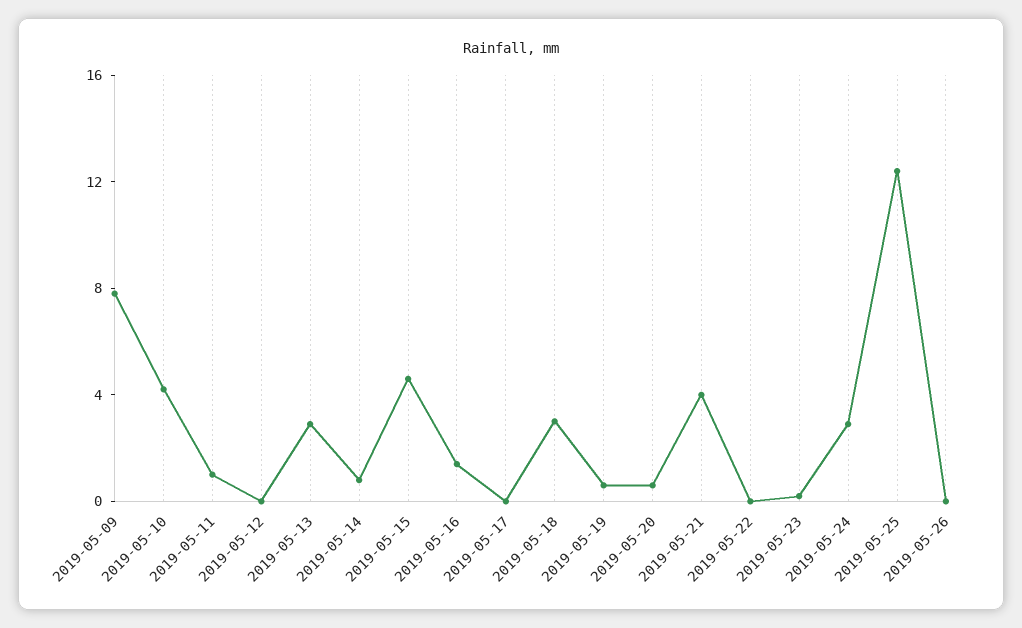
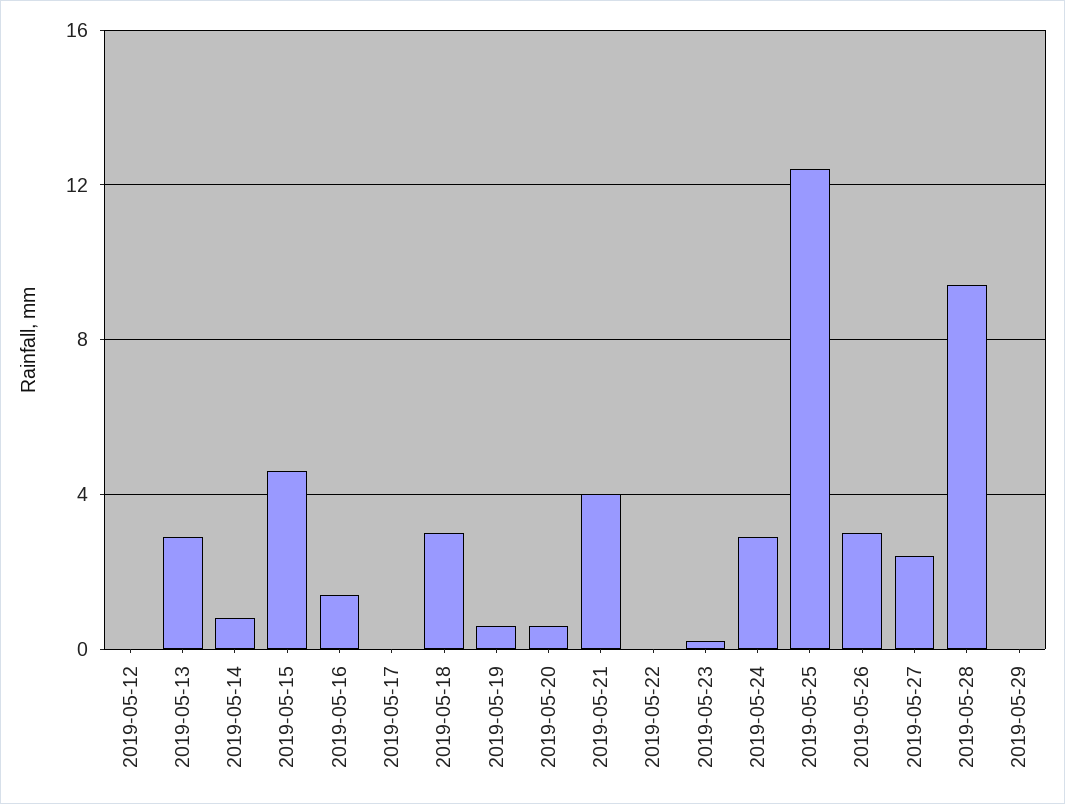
2019-05-09: 8 -> none
2019-05-10: 4 -> none
2019-05-11: 1 -> none
2019-05-26: 0 -> 3
2019-05-27: none -> 2.5
2019-05-28: none -> 9.5
2019-05-29: none -> 0

